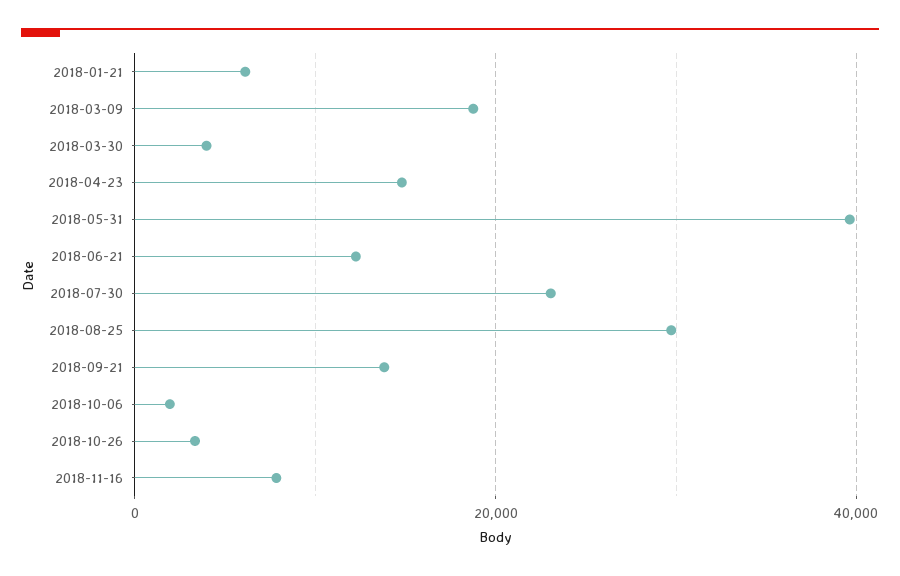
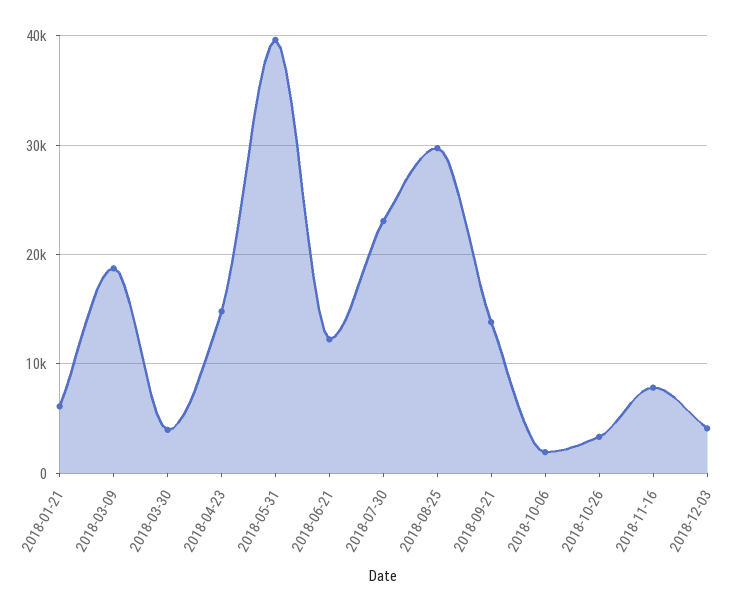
2018-12-03: none -> 4000

